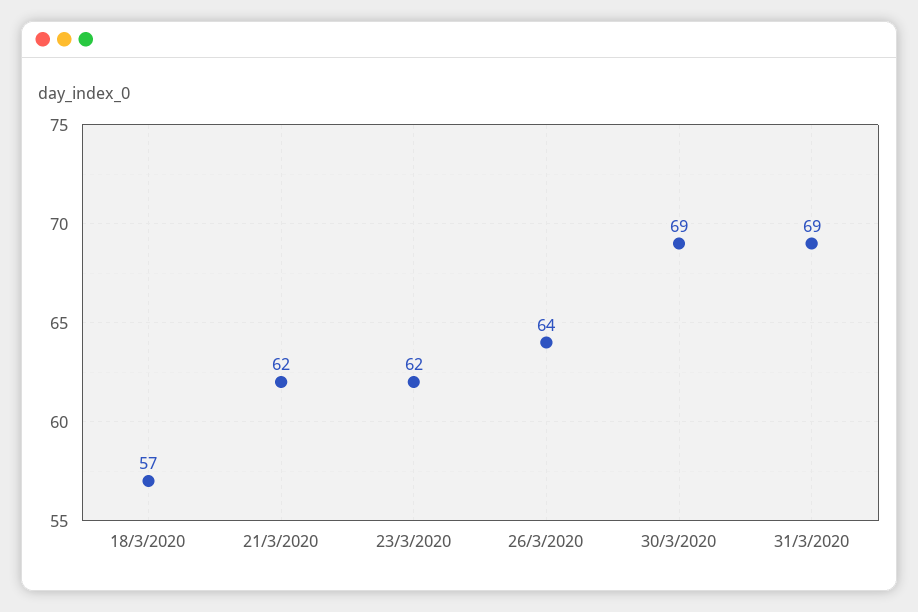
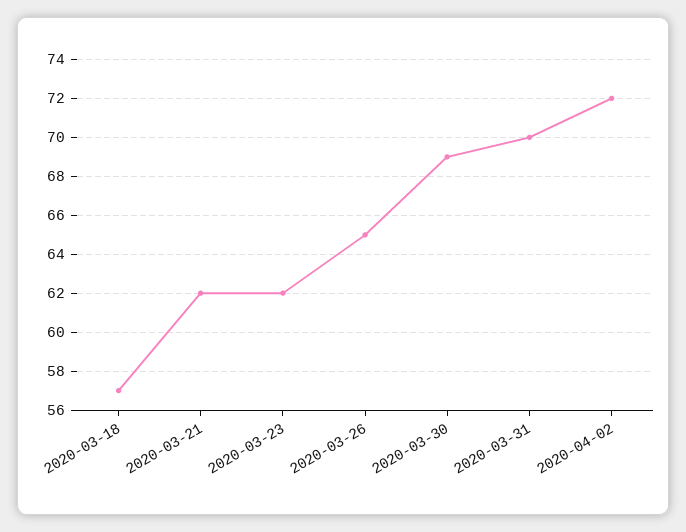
26/3/2020: 64 -> 65
31/3/2020: 69 -> 70
2020-04-02: none -> 72

